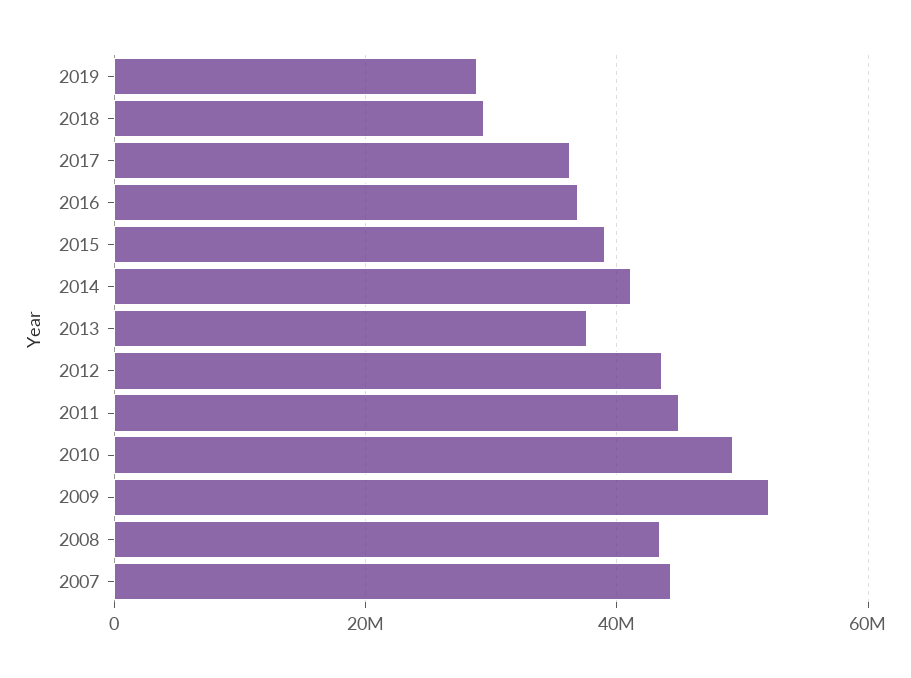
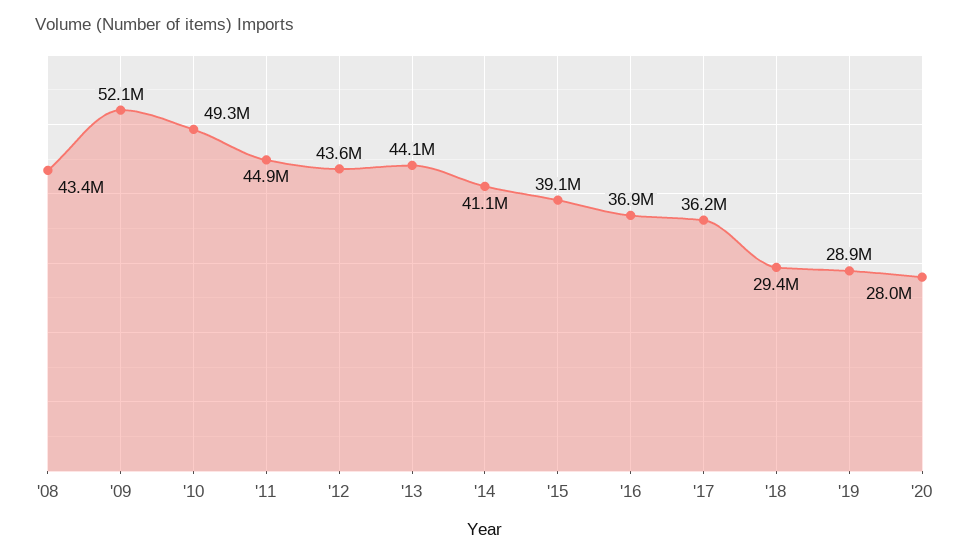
2013: 38000000 -> 44100000
2007: 44000000 -> none
'20: none -> 28000000

